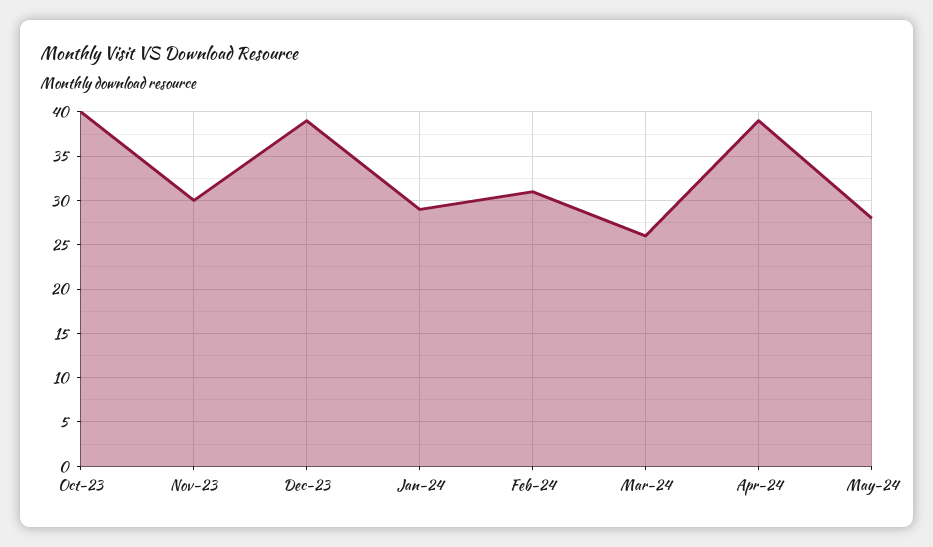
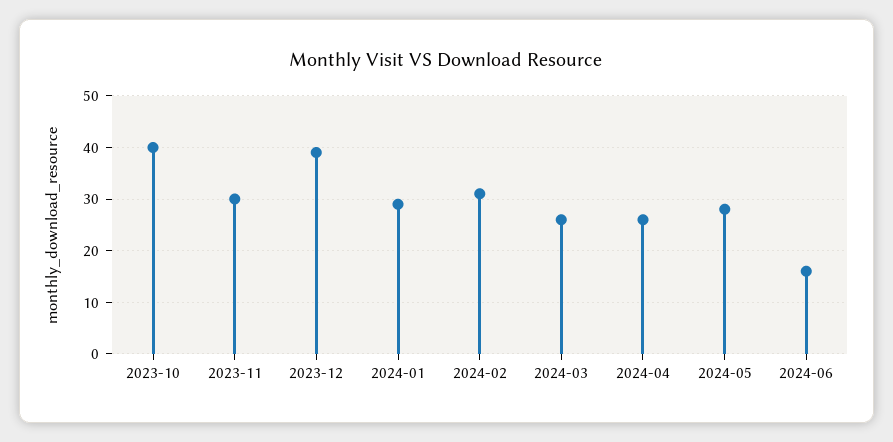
Apr-24: 39 -> 25
2024-06: none -> 15

